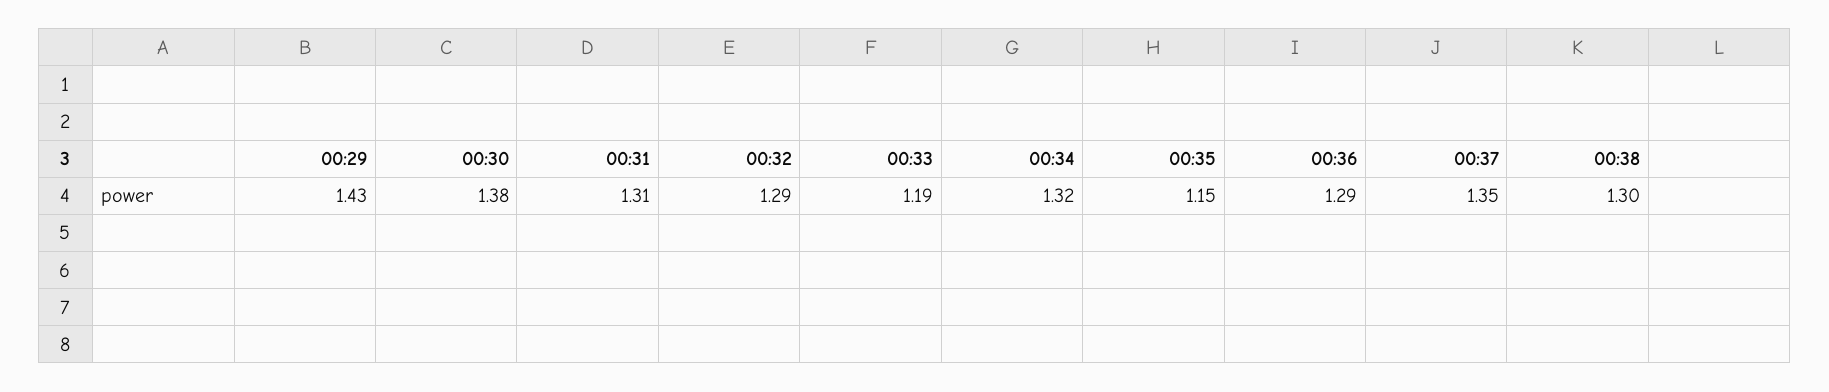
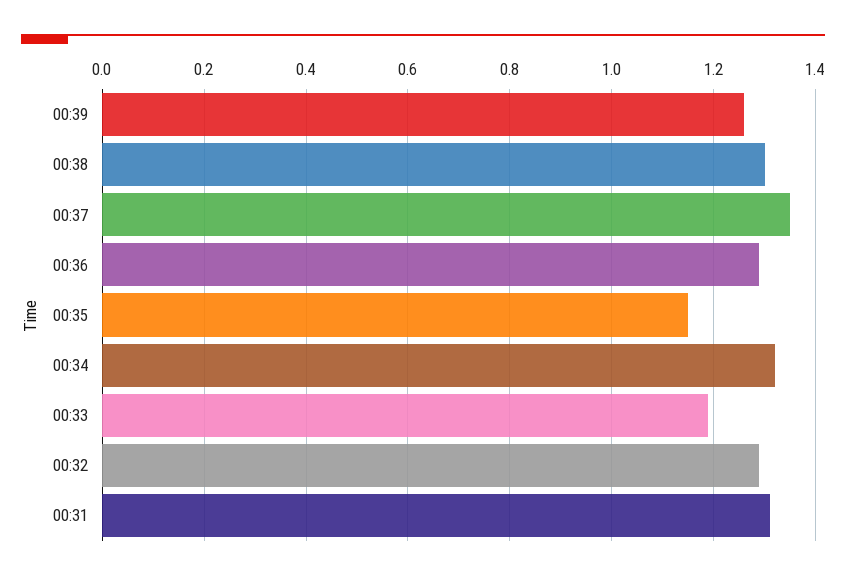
00:29: 1.43 -> none
00:30: 1.38 -> none
00:39: none -> 1.25

